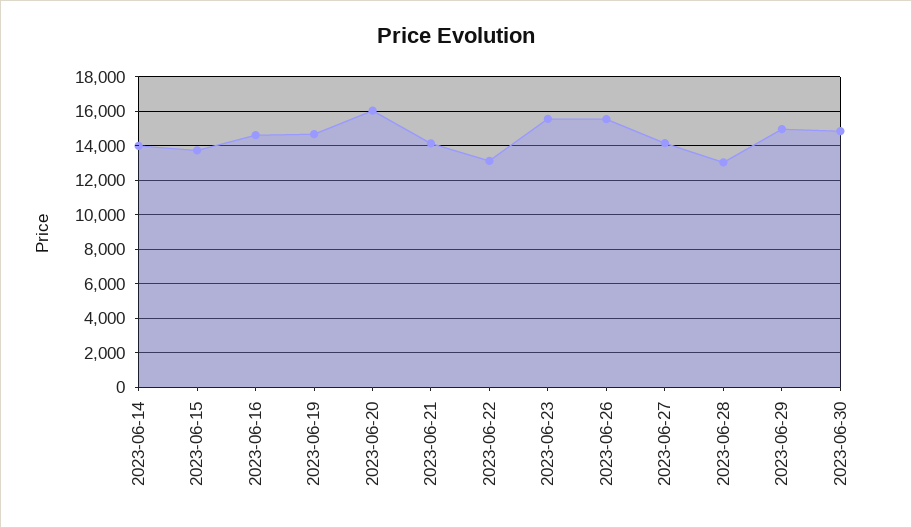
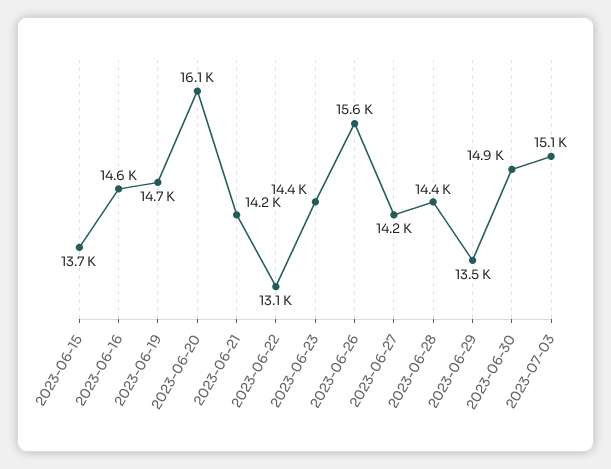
2023-06-14: 14000 -> none
2023-06-23: 15500 -> 14400
2023-06-28: 13000 -> 14400
2023-06-29: 15000 -> 13500
2023-07-03: none -> 15100

